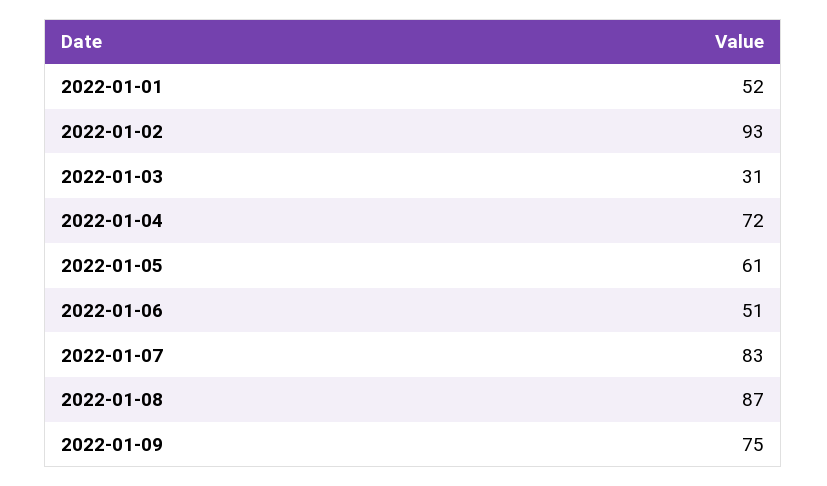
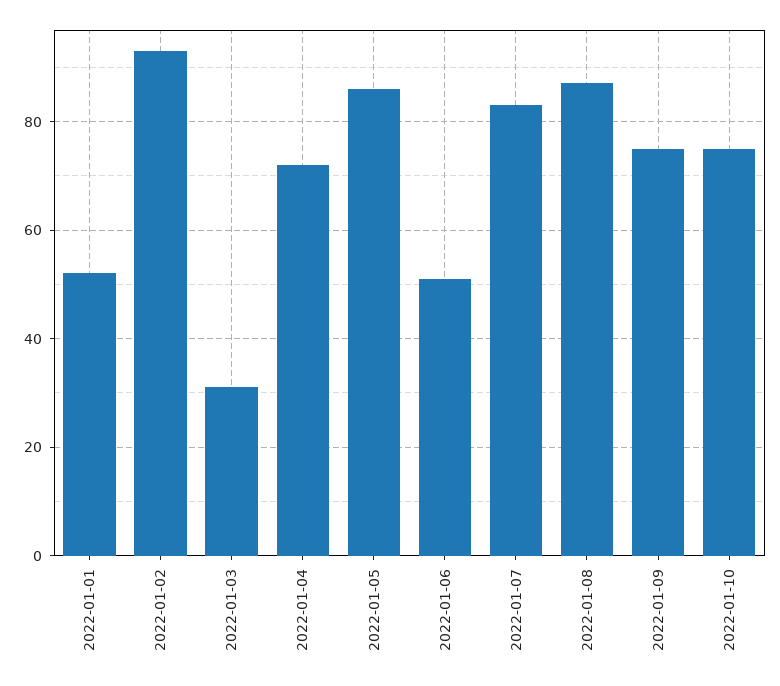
2022-01-05: 61 -> 85
2022-01-10: none -> 75

